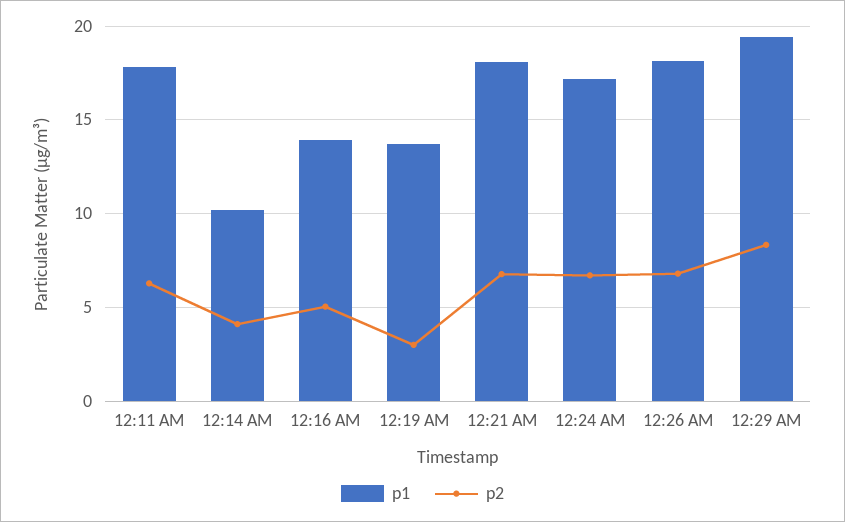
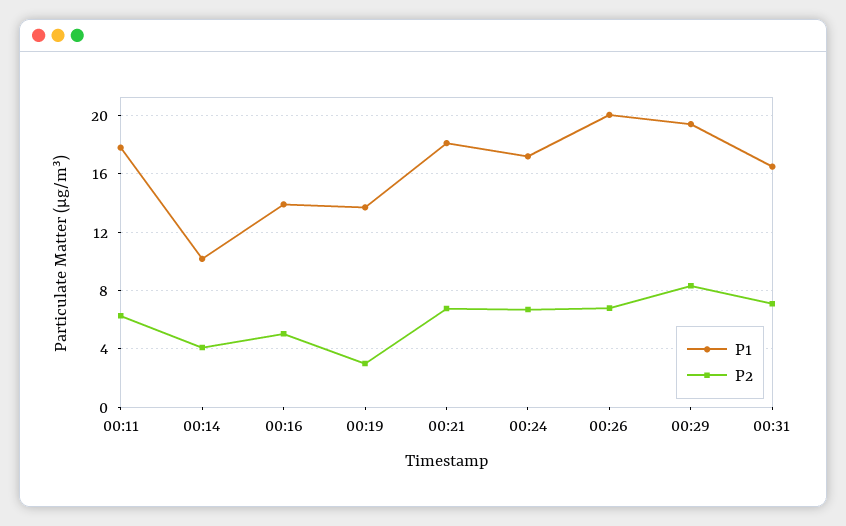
p1, 12:26 AM: 18 -> 20
p1, 00:31: none -> 16.5
p2, 00:31: none -> 7

